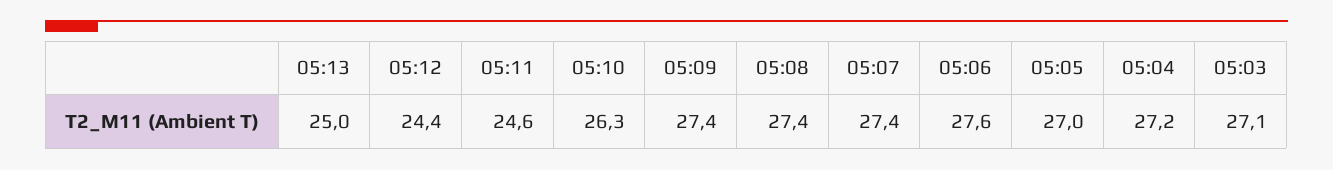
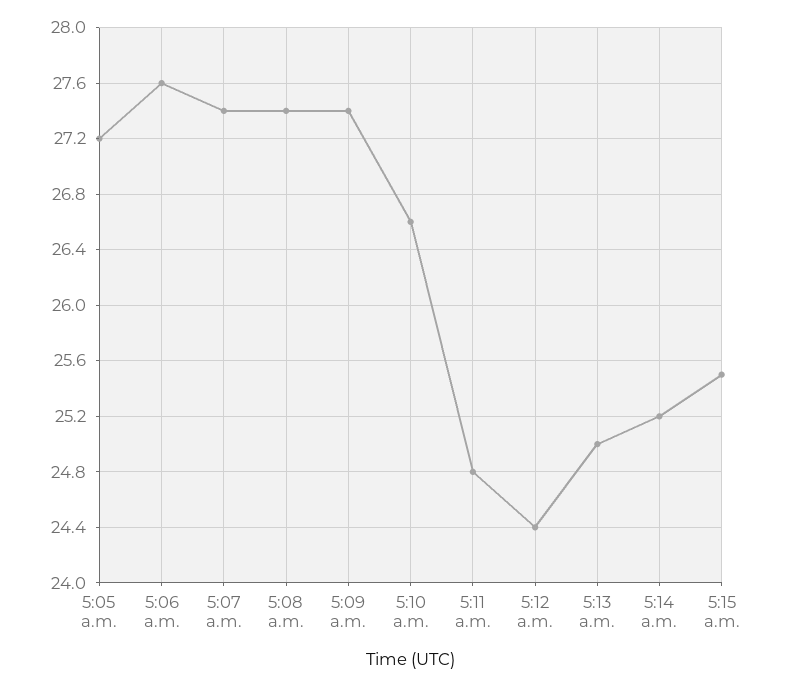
05:11: 24.6 -> 24.8
05:10: 26.3 -> 26.6
05:05: 27 -> 27.2
05:04: 27.2 -> none
05:03: 27.1 -> none
5:14 a.m.: none -> 25.2
5:15 a.m.: none -> 25.5

